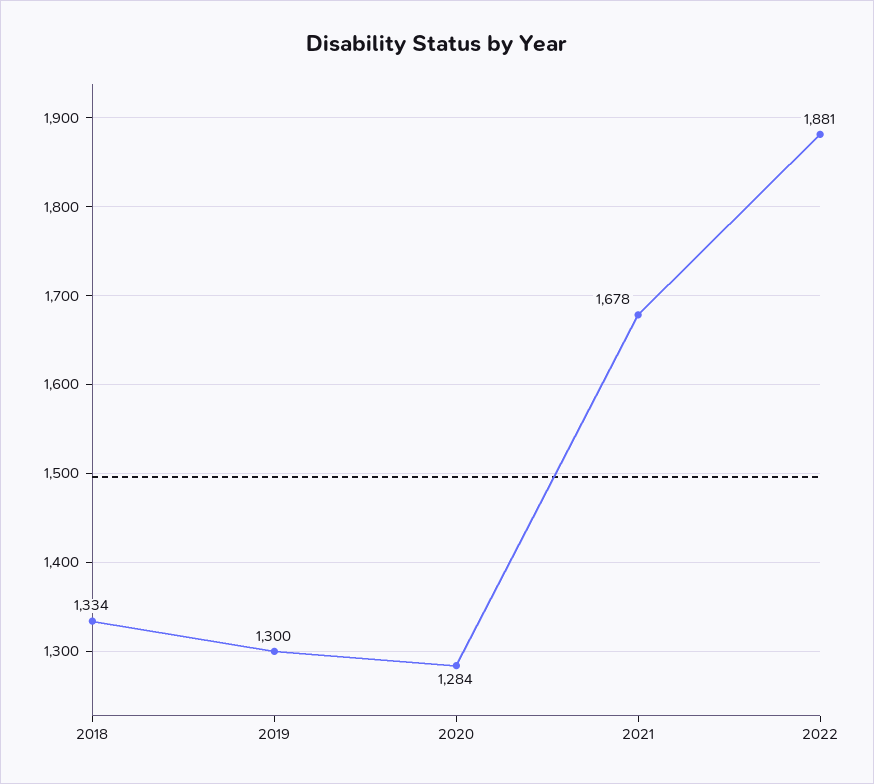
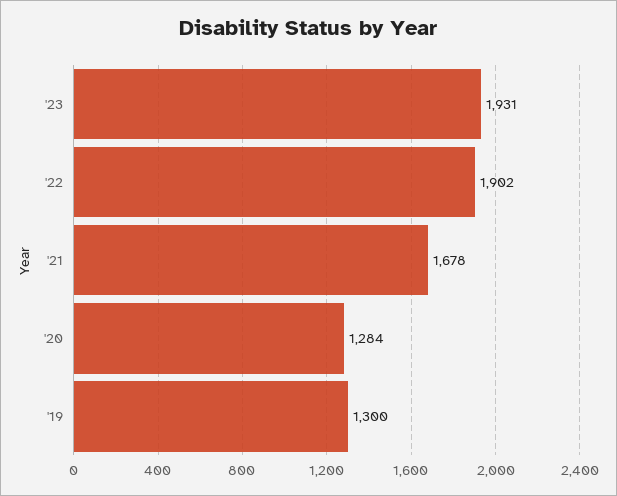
2018: 1334 -> none
2022: 1881 -> 1902
'23: none -> 1931

